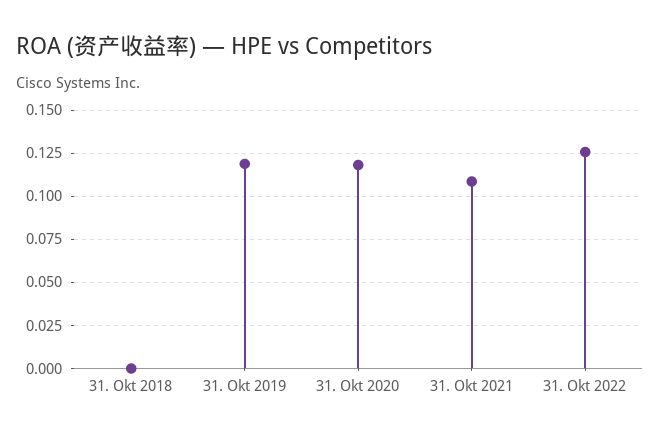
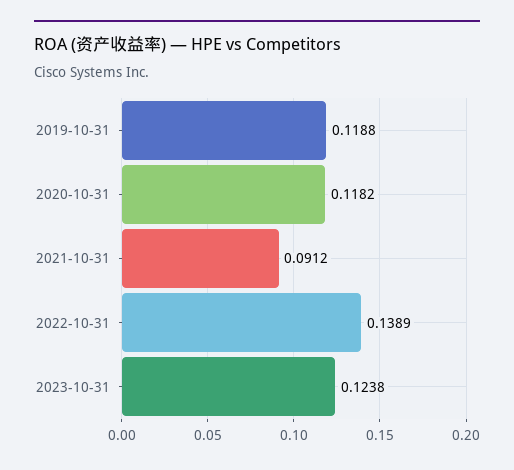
31. Okt 2018: 0 -> none
31. Okt 2021: 0.11 -> 0.0912
31. Okt 2022: 0.125 -> 0.1389
2023-10-31: none -> 0.1238

